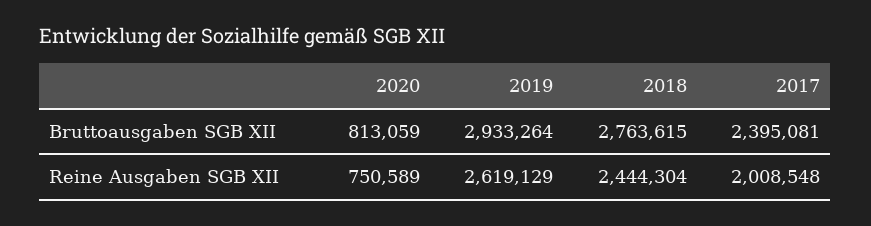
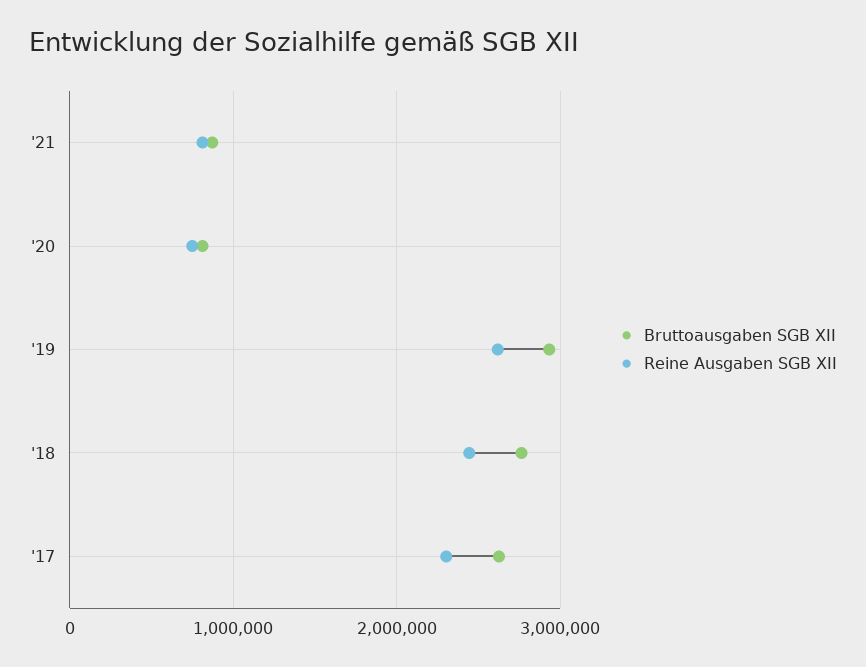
Bruttoausgaben SGB XII, 2017: 2395081 -> 2600000
Reine Ausgaben SGB XII, 2017: 2008548 -> 2300000
Bruttoausgaben SGB XII, '21: none -> 900000
Reine Ausgaben SGB XII, '21: none -> 800000

